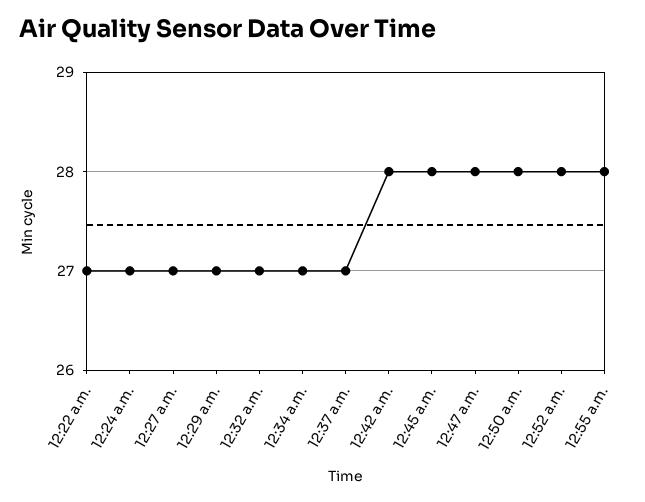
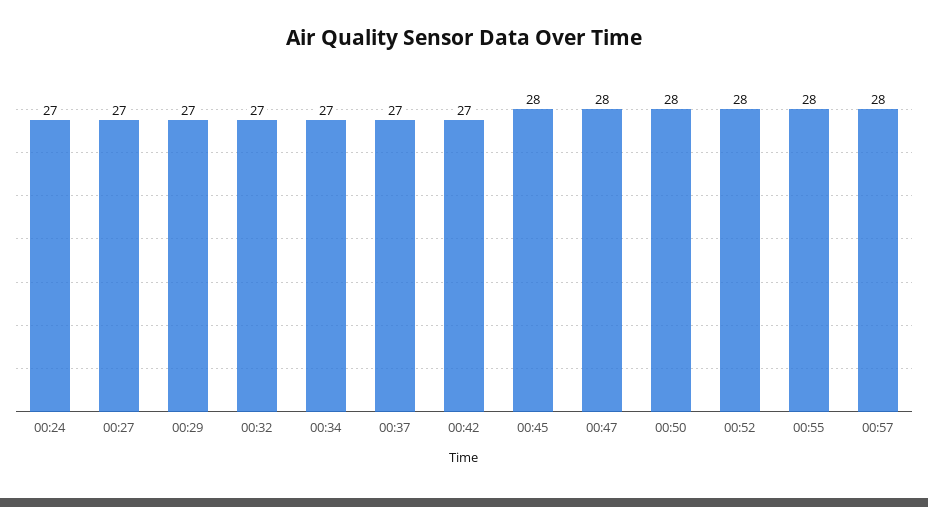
12:22 a.m.: 27 -> none
12:42 a.m.: 28 -> 27
00:57: none -> 28

